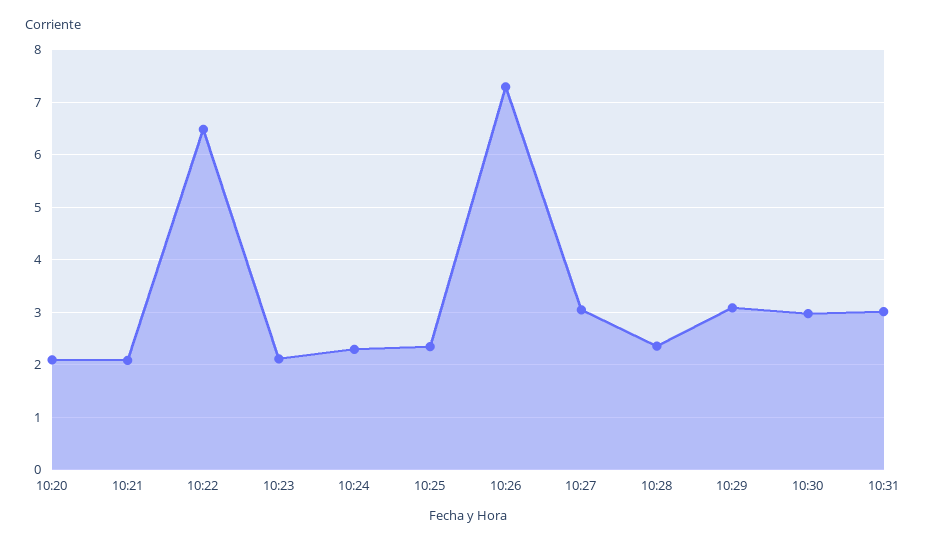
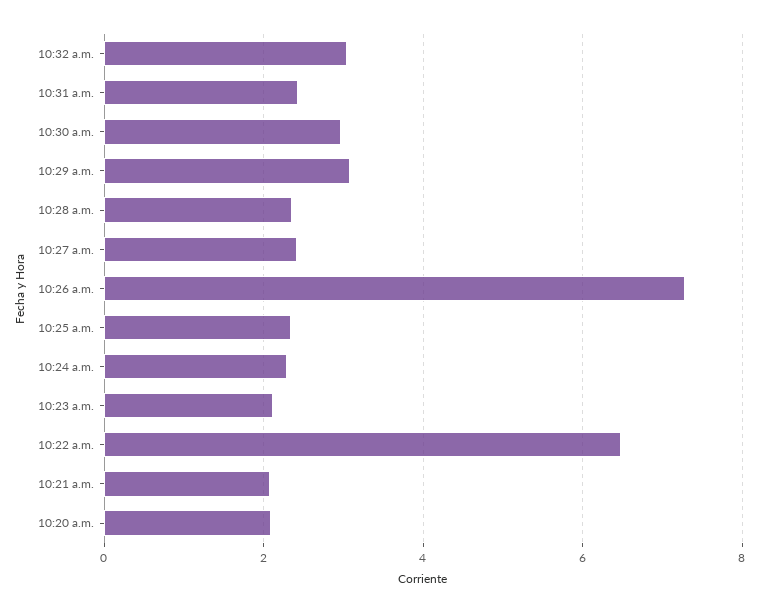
10:27: 3 -> 2.4
10:31: 3 -> 2.4
10:32 a.m.: none -> 3

